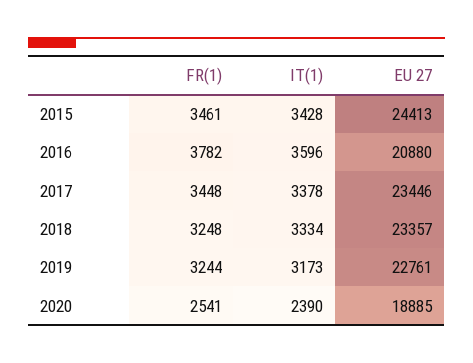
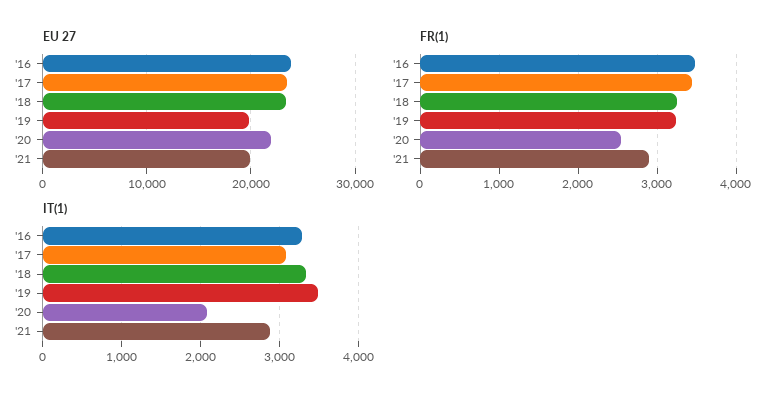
FR(1), 2015: 3461 -> none
IT(1), 2015: 3428 -> none
EU 27, 2015: 24413 -> none
FR(1), 2016: 3782 -> 3500
IT(1), 2016: 3596 -> 3300
EU 27, 2016: 20880 -> 24000
IT(1), 2017: 3378 -> 3100
IT(1), 2019: 3173 -> 3500
EU 27, 2019: 22761 -> 20000
IT(1), 2020: 2390 -> 2100
EU 27, 2020: 18885 -> 22000
EU 27, '21: none -> 20000
FR(1), '21: none -> 2900
IT(1), '21: none -> 2900

